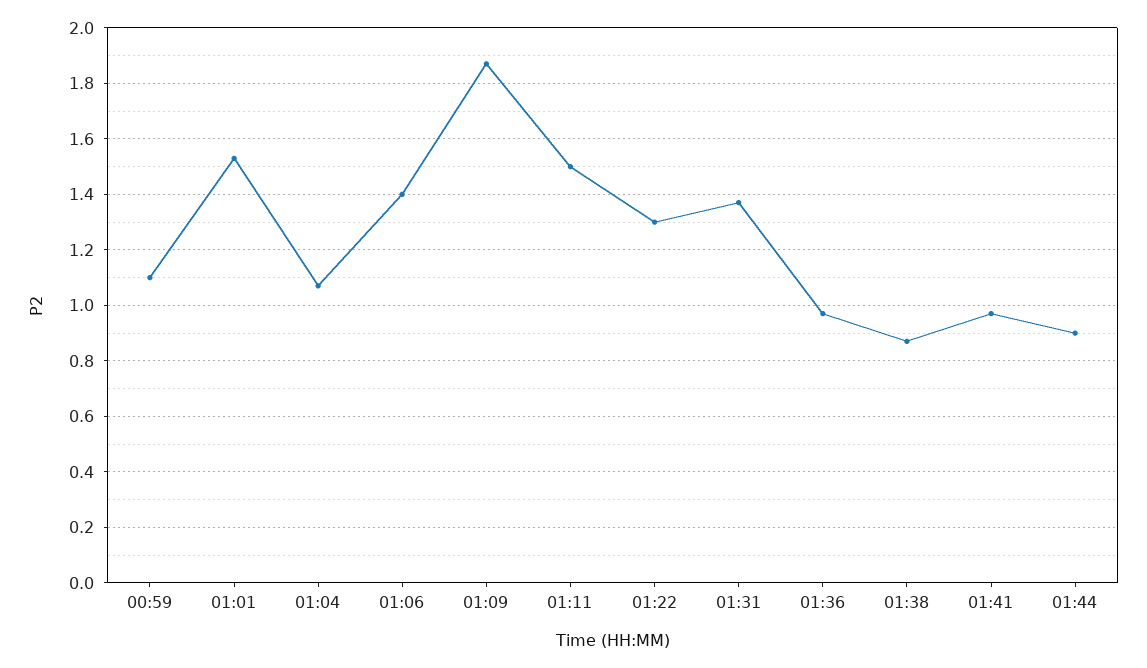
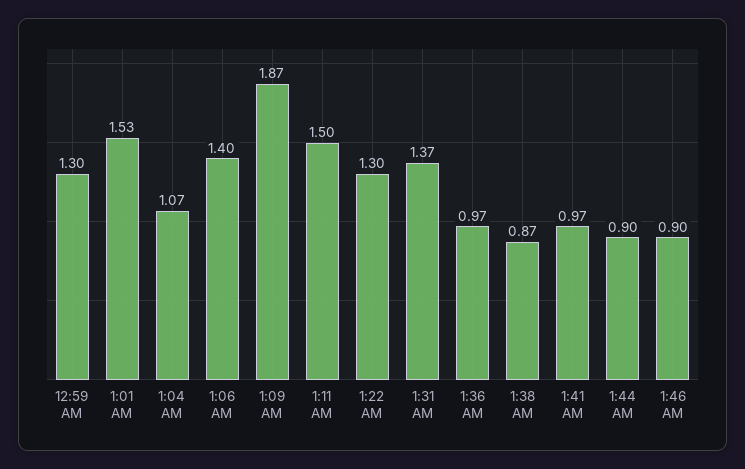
00:59: 1.1 -> 1.3
1:46 AM: none -> 0.9

